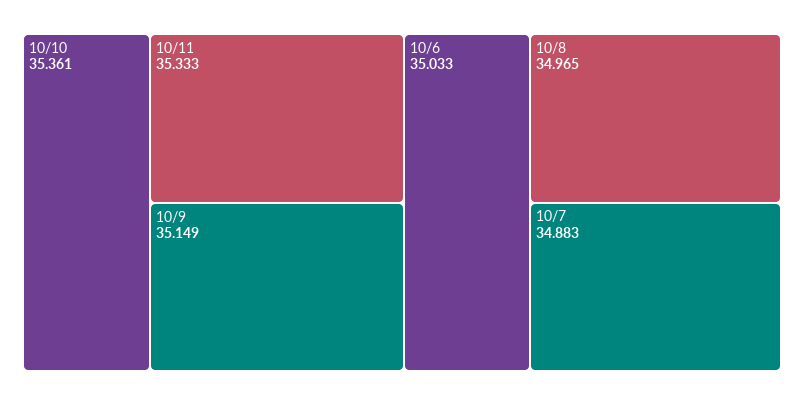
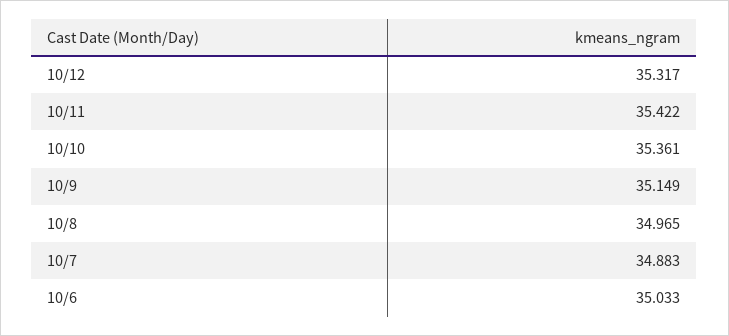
10/11: 35.333 -> 35.422
10/12: none -> 35.317

